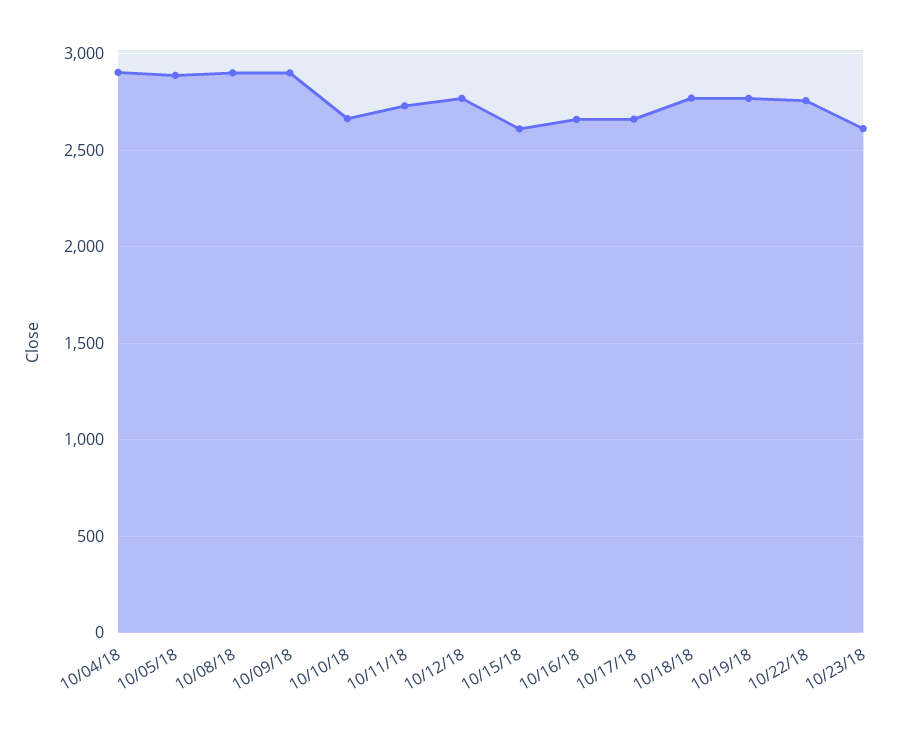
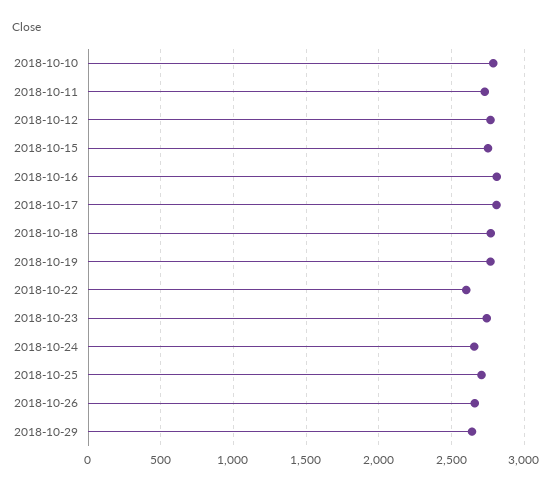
10/04/18: 2900 -> none
10/05/18: 2900 -> none
10/08/18: 2900 -> none
10/09/18: 2900 -> none
10/10/18: 2650 -> 2800
10/15/18: 2600 -> 2750
10/16/18: 2650 -> 2800
10/17/18: 2650 -> 2800
10/22/18: 2750 -> 2600
10/23/18: 2600 -> 2750
2018-10-24: none -> 2650
2018-10-25: none -> 2700
2018-10-26: none -> 2650
2018-10-29: none -> 2650

